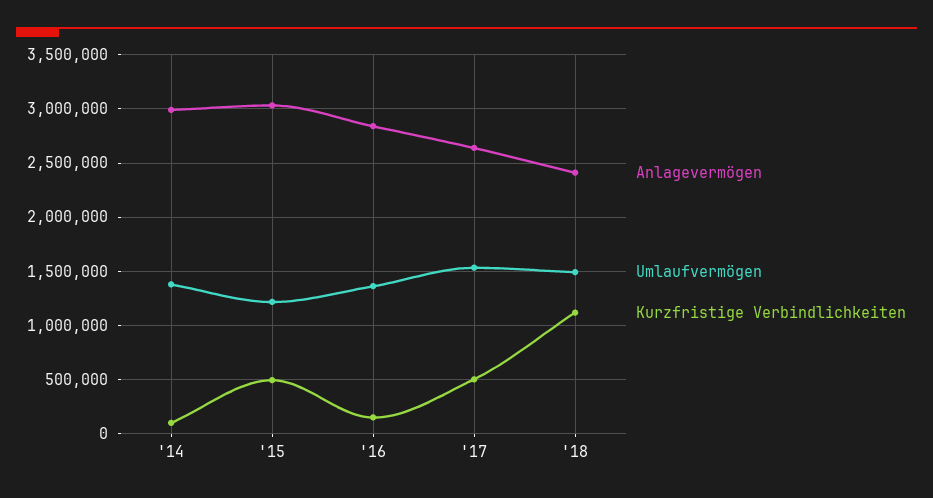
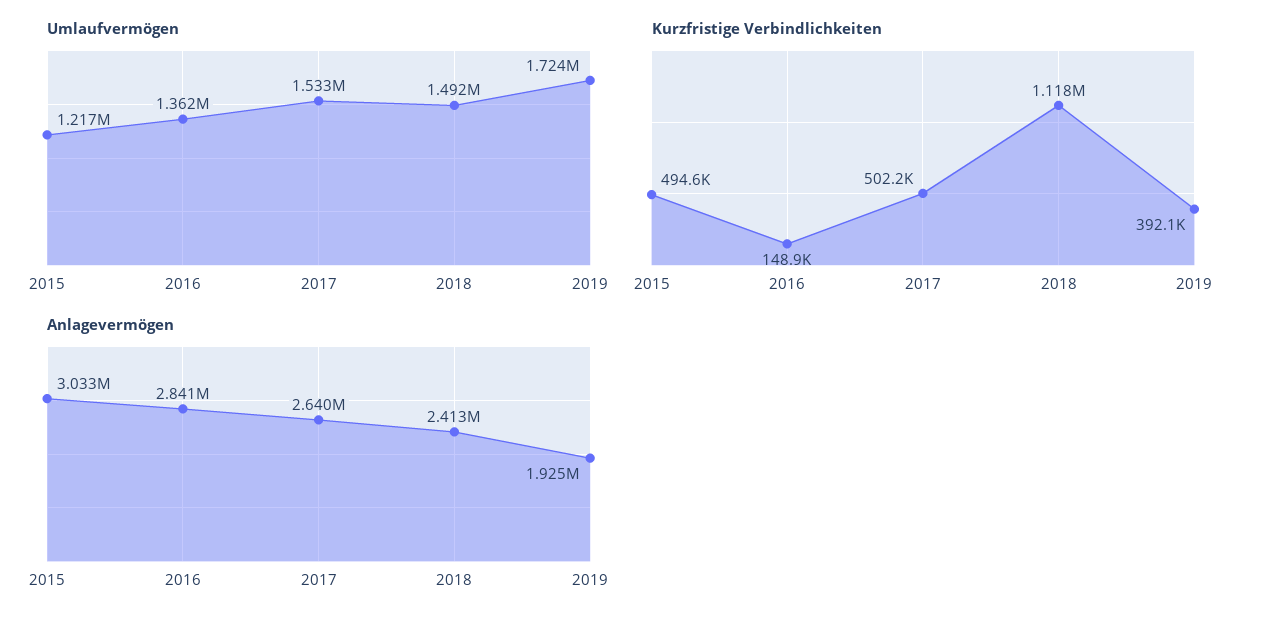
Anlagevermögen, '14: 3000000 -> none
Umlaufvermögen, '14: 1400000 -> none
Kurzfristige Verbindlichkeiten, '14: 100000 -> none
Umlaufvermögen, 2019: none -> 1724000
Kurzfristige Verbindlichkeiten, 2019: none -> 392100
Anlagevermögen, 2019: none -> 1925000

